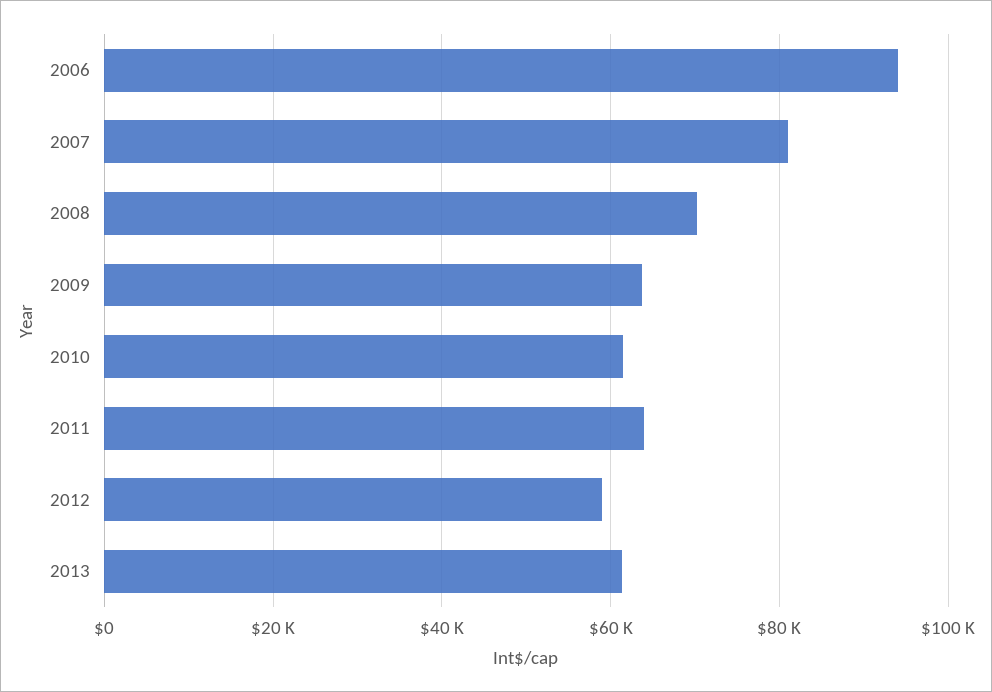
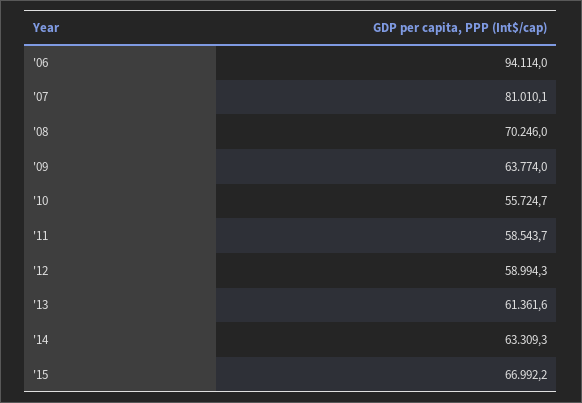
2010: 62000 -> 55724.7
2011: 64000 -> 58543.7
'14: none -> 63309.3
'15: none -> 66992.2

